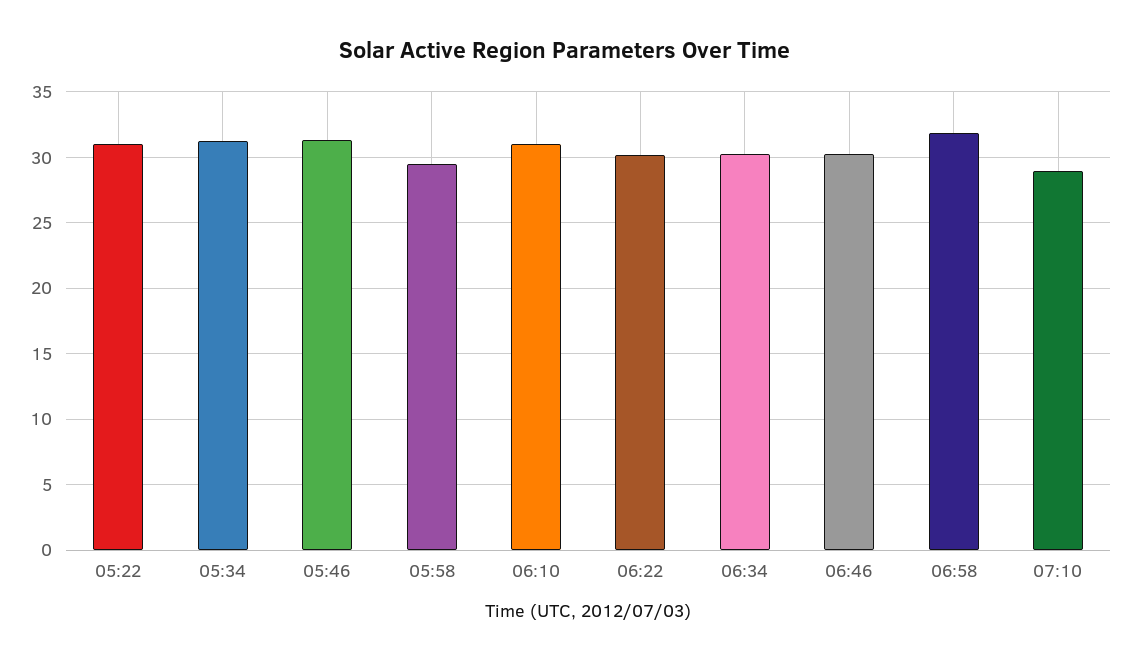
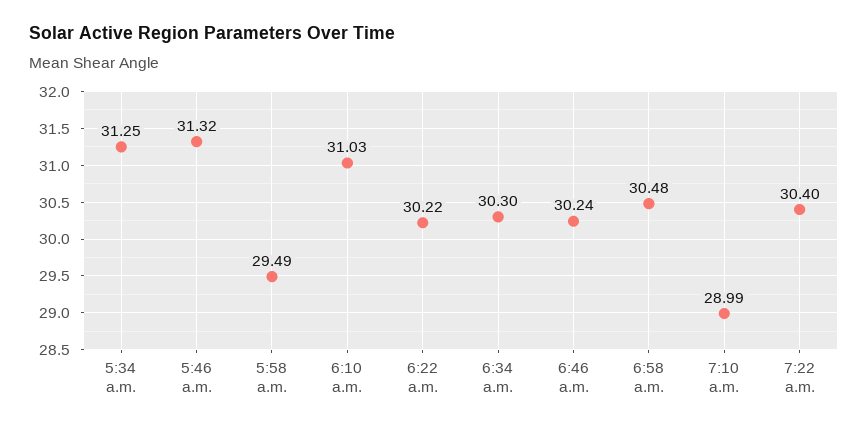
05:22: 31 -> none
06:58: 32 -> 30.48
7:22 a.m.: none -> 30.4

